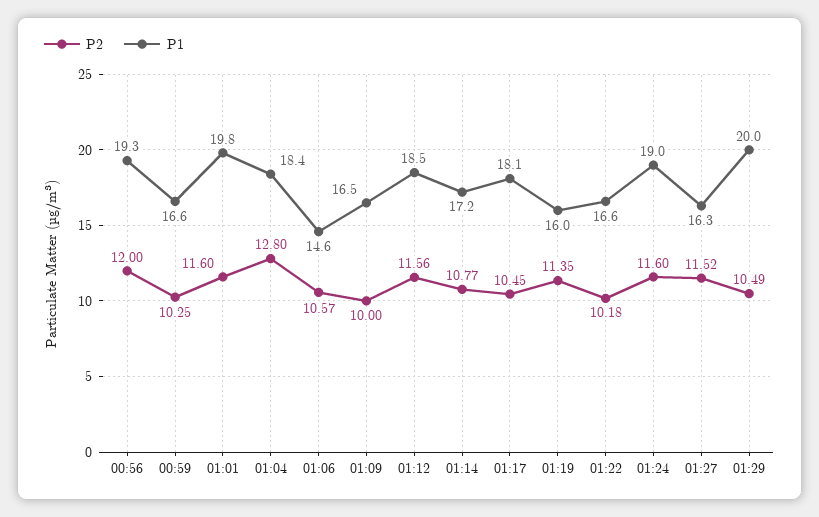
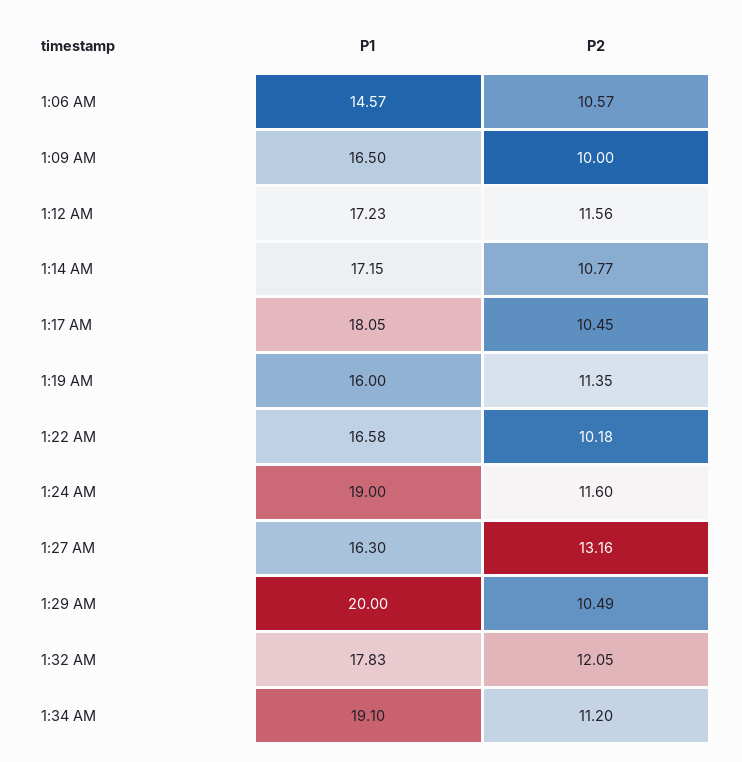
P2, 00:56: 12 -> none
P1, 00:56: 19.3 -> none
P2, 00:59: 10.25 -> none
P1, 00:59: 16.6 -> none
P2, 01:01: 11.6 -> none
P1, 01:01: 19.8 -> none
P2, 01:04: 12.8 -> none
P1, 01:04: 18.4 -> none
P1, 01:12: 18.5 -> 17.23
P2, 01:27: 11.52 -> 13.16
P1, 1:32 AM: none -> 17.83
P2, 1:32 AM: none -> 12.05
P1, 1:34 AM: none -> 19.1
P2, 1:34 AM: none -> 11.2

